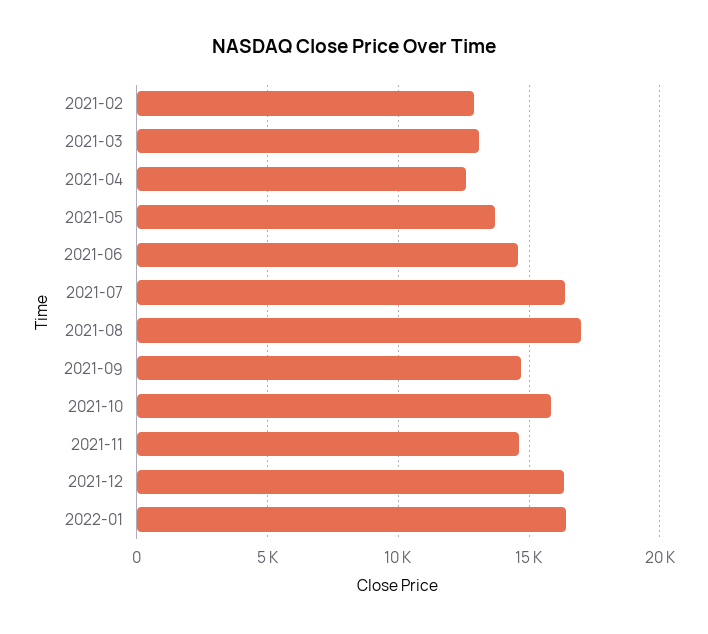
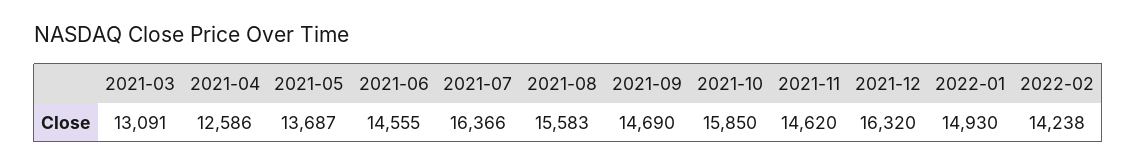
2021-02: 13000 -> none
2021-08: 17000 -> 15583
2022-01: 16500 -> 14930
2022-02: none -> 14238

